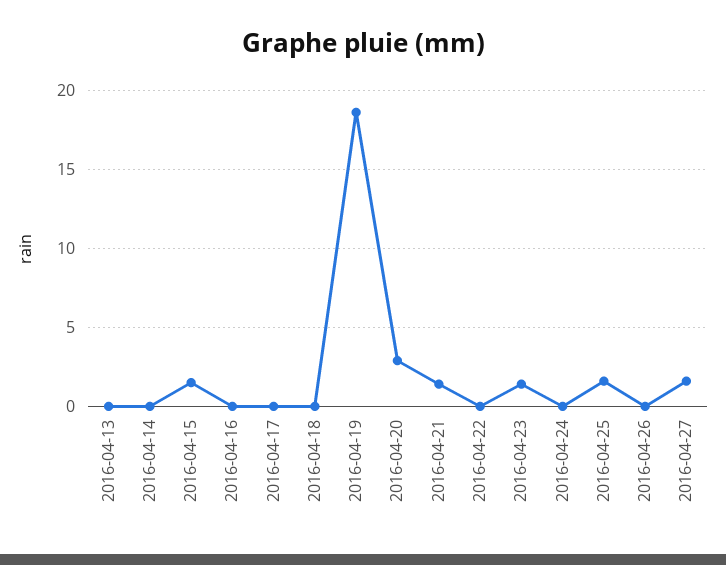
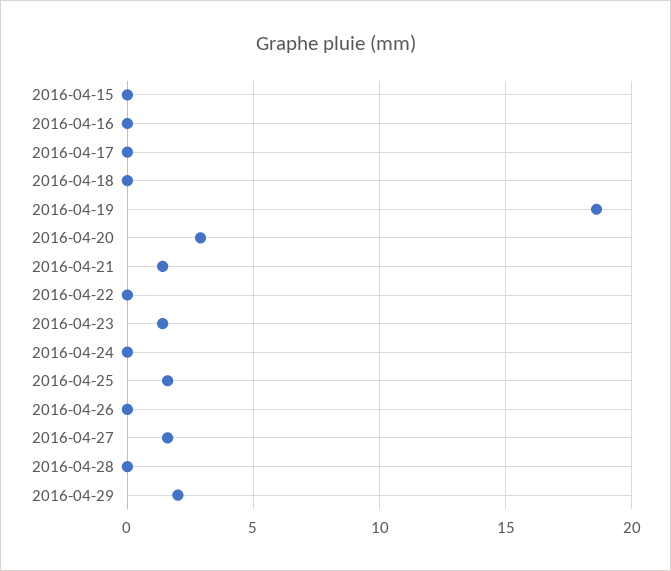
2016-04-13: 0 -> none
2016-04-14: 0 -> none
2016-04-15: 1.5 -> 0
2016-04-28: none -> 0
2016-04-29: none -> 2

